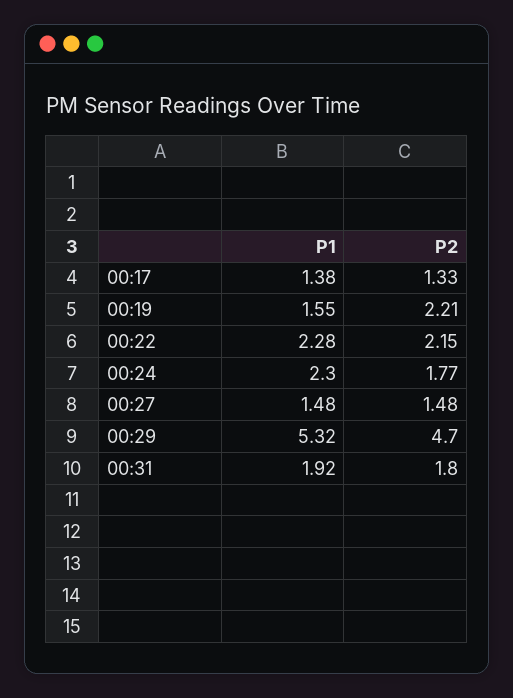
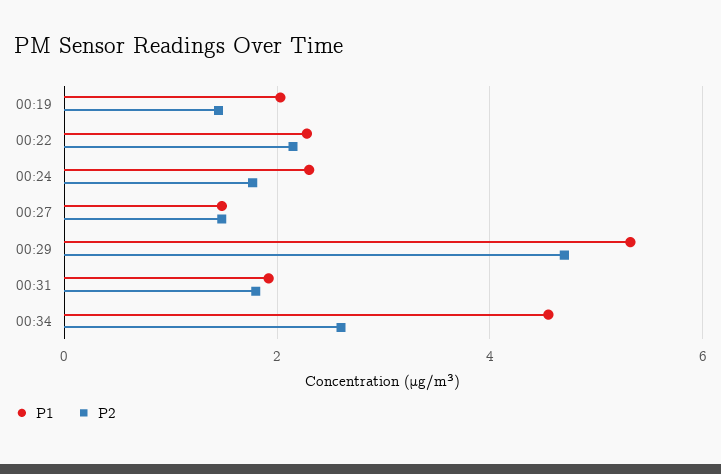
P1, 00:17: 1.38 -> none
P2, 00:17: 1.33 -> none
P1, 00:19: 1.55 -> 2
P2, 00:19: 2.21 -> 1.4
P1, 00:34: none -> 4.6
P2, 00:34: none -> 2.6

